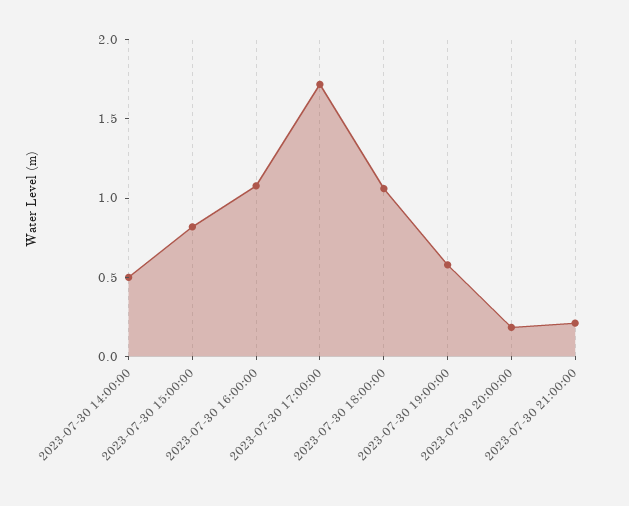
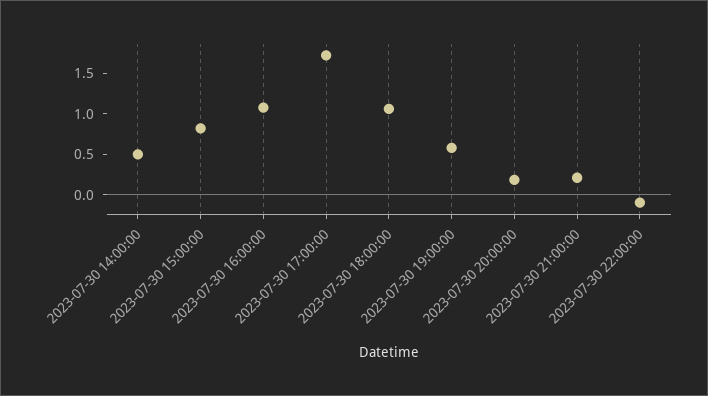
2023-07-30 22:00:00: none -> -0.1

